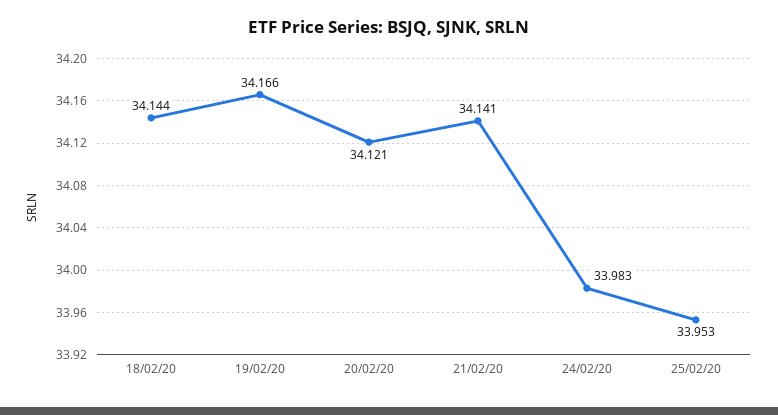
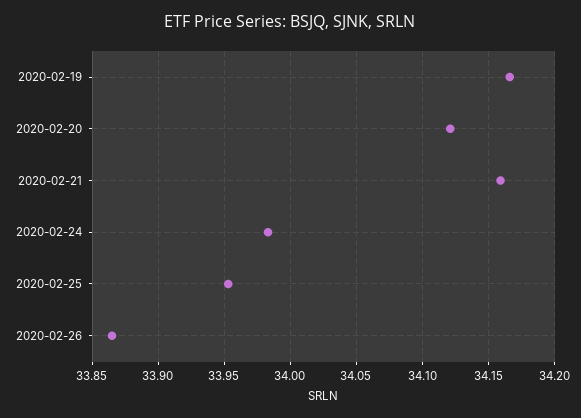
18/02/20: 34.144 -> none
21/02/20: 34.141 -> 34.16
2020-02-26: none -> 33.865

